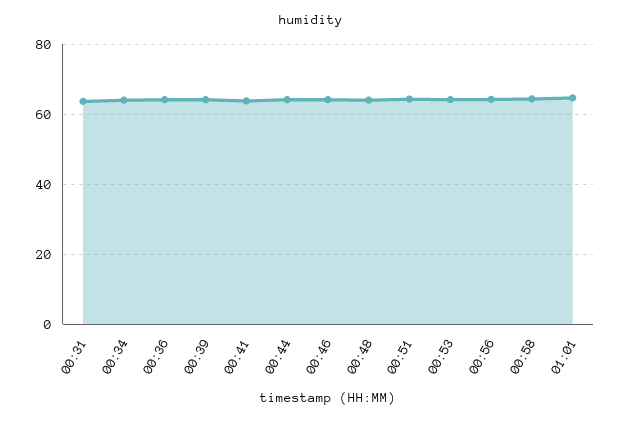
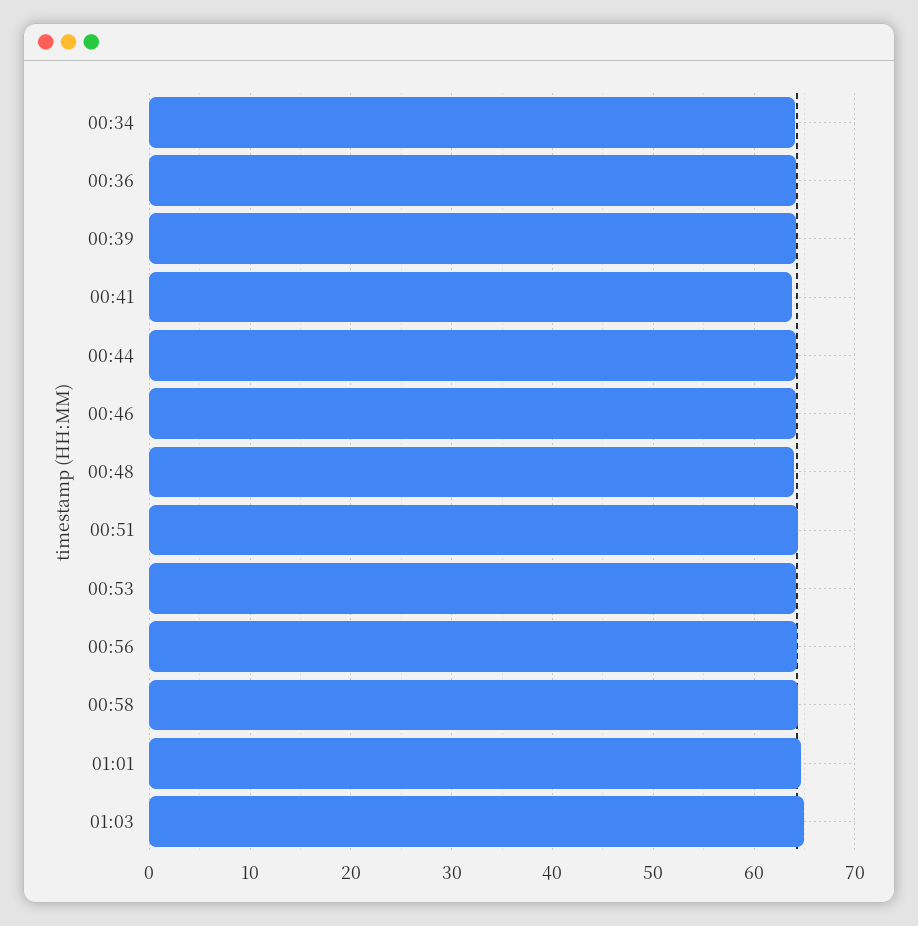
00:31: 64 -> none
01:03: none -> 65

